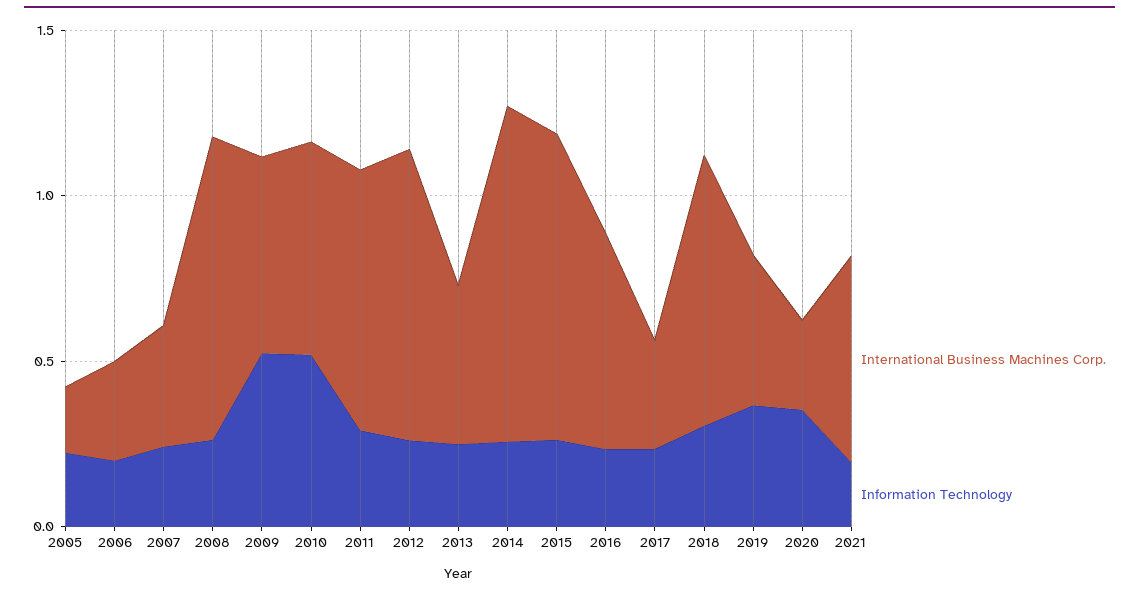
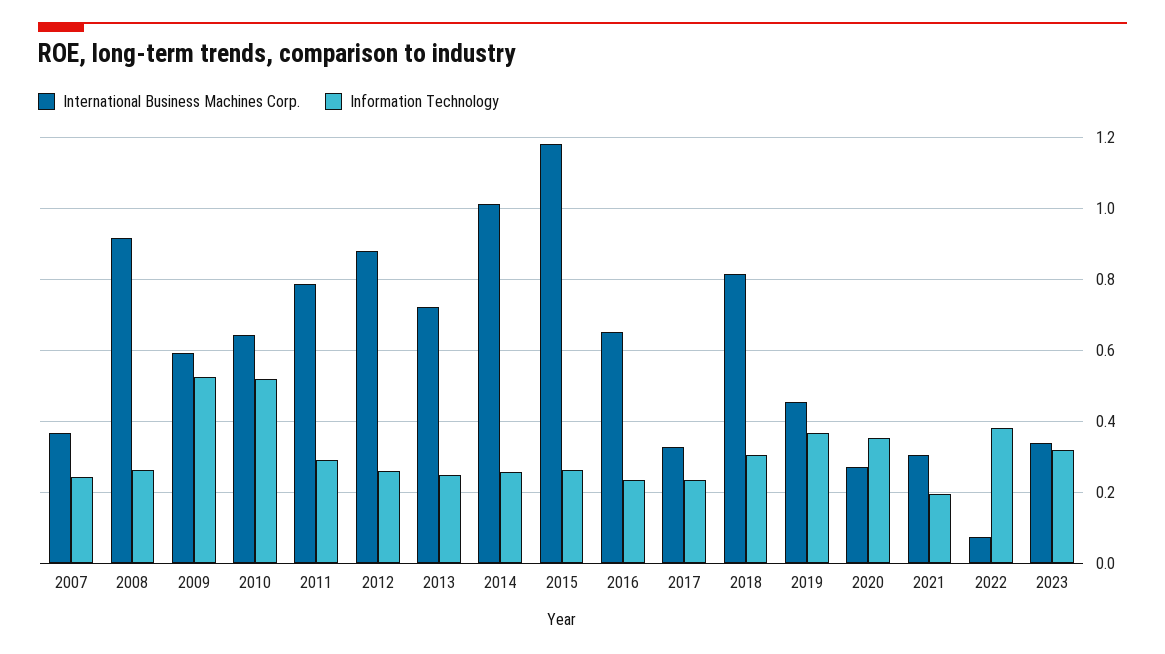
International Business Machines Corp., 2005: 0.2 -> none
Information Technology, 2005: 0.2 -> none
International Business Machines Corp., 2006: 0.3 -> none
Information Technology, 2006: 0.2 -> none
International Business Machines Corp., 2013: 0.5 -> 0.72
International Business Machines Corp., 2015: 0.9 -> 1.18
International Business Machines Corp., 2021: 0.6 -> 0.3
International Business Machines Corp., 2022: none -> 0.08
Information Technology, 2022: none -> 0.38
International Business Machines Corp., 2023: none -> 0.34
Information Technology, 2023: none -> 0.32

